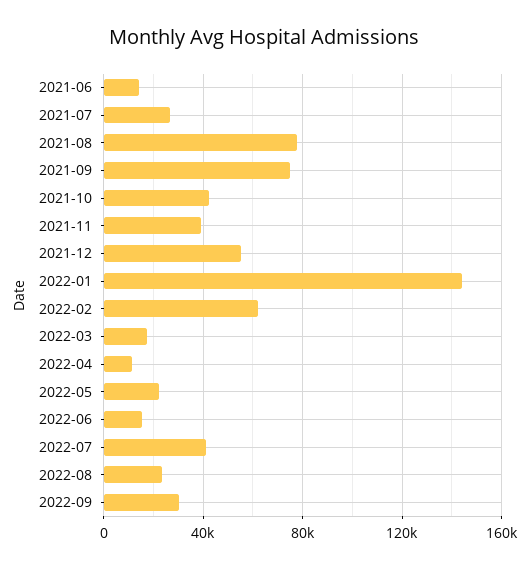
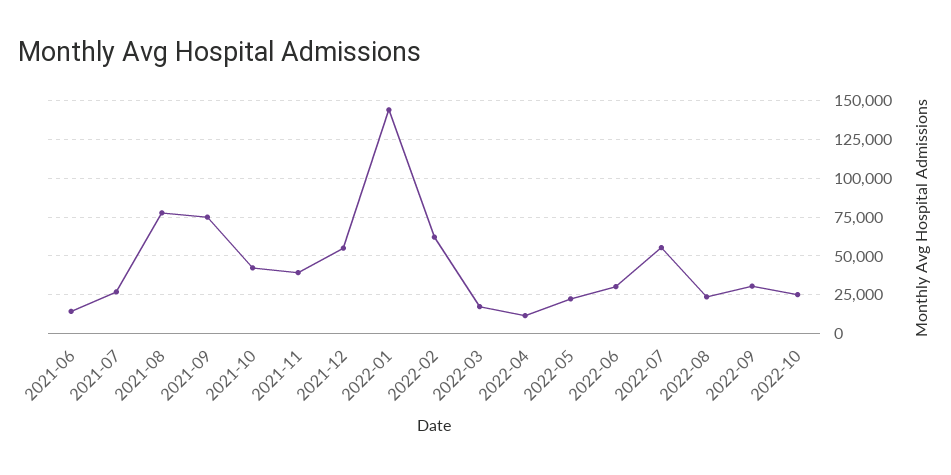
2022-06: 15000 -> 30000
2022-07: 40000 -> 55000
2022-10: none -> 25000

